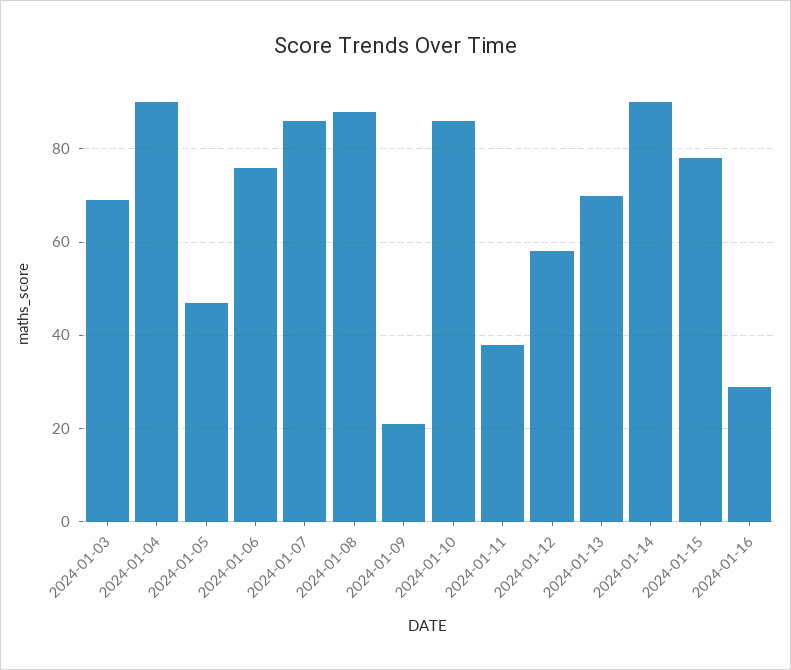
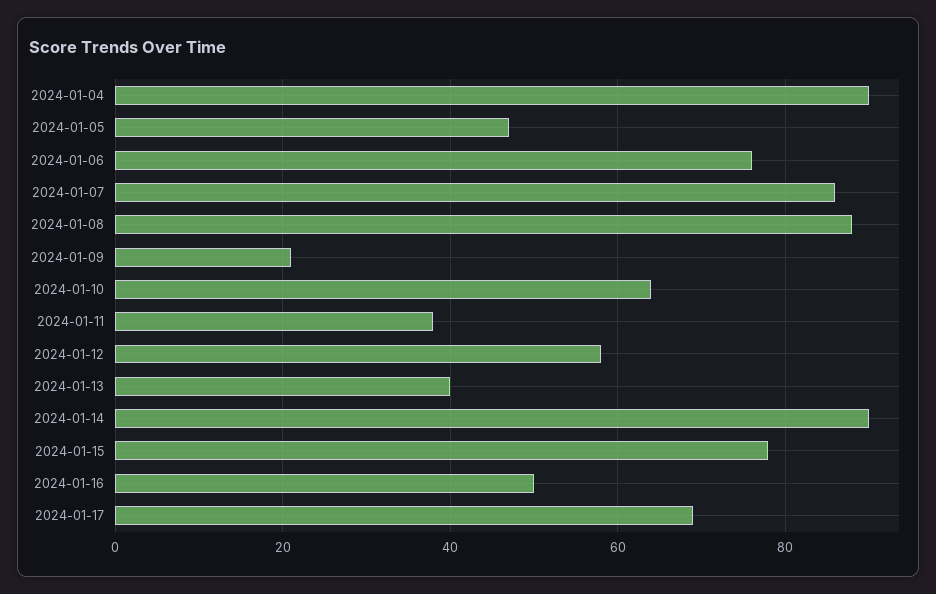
2024-01-03: 70 -> none
2024-01-10: 85 -> 65
2024-01-13: 70 -> 40
2024-01-16: 30 -> 50
2024-01-17: none -> 70

